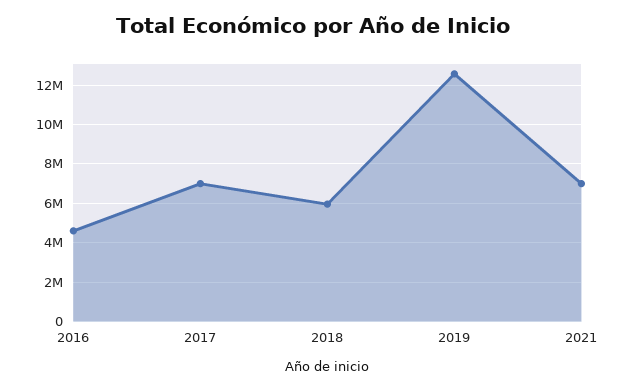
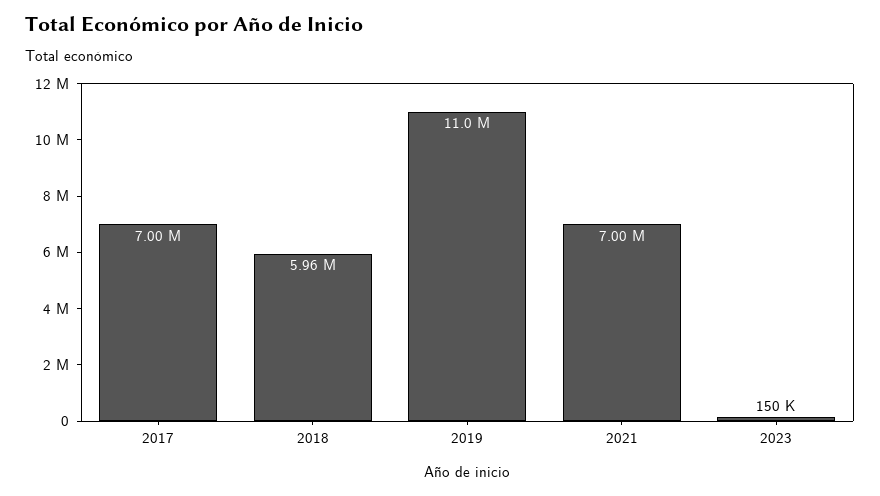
2016: 4500000 -> none
2019: 12500000 -> 11000000
2023: none -> 150000

